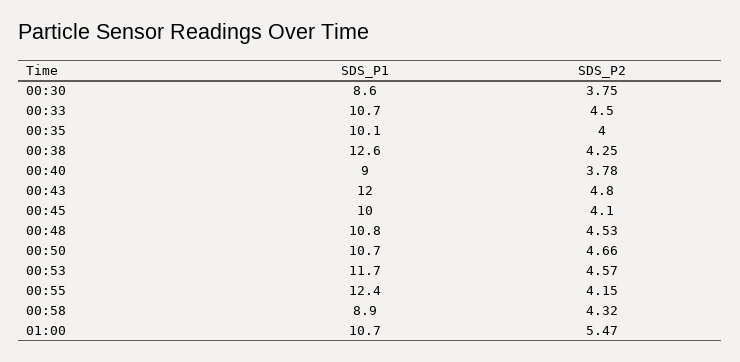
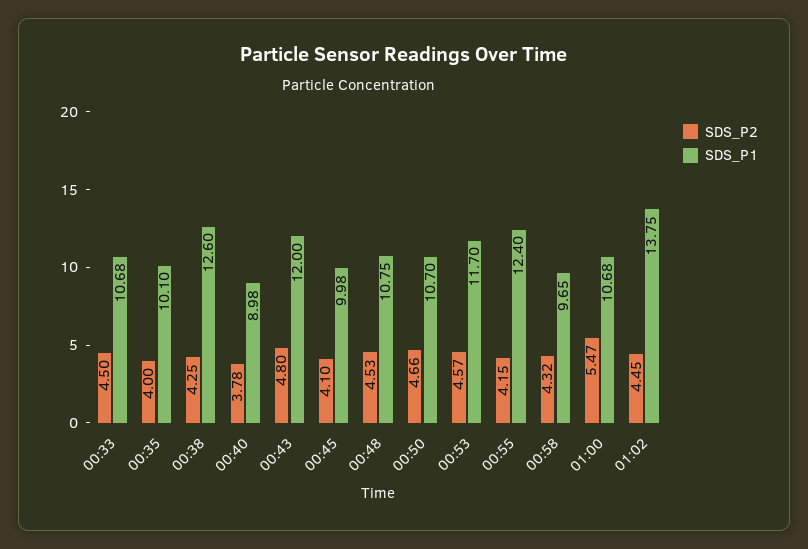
SDS_P1, 00:30: 8.6 -> none
SDS_P2, 00:30: 3.75 -> none
SDS_P1, 00:58: 8.9 -> 9.65
SDS_P2, 01:02: none -> 4.45
SDS_P1, 01:02: none -> 13.75

